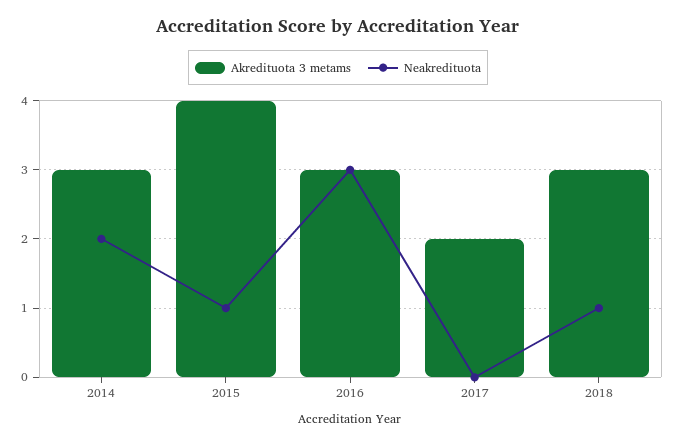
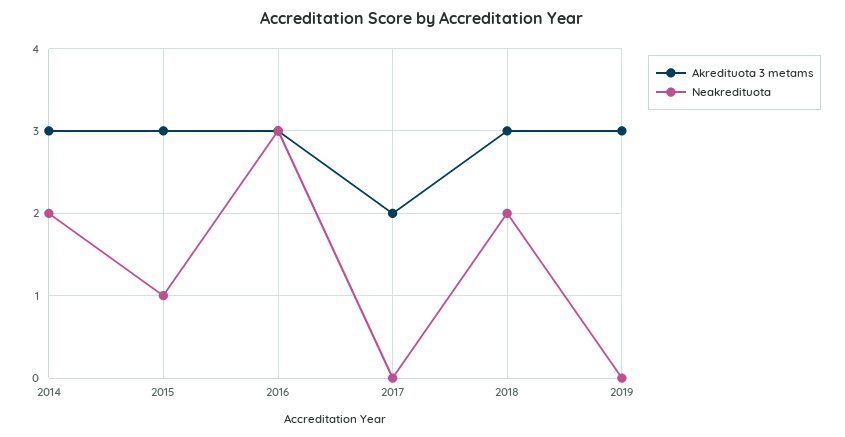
Akredituota 3 metams, 2015: 4 -> 3
Neakredituota, 2018: 1 -> 2
Akredituota 3 metams, 2019: none -> 3
Neakredituota, 2019: none -> 0

